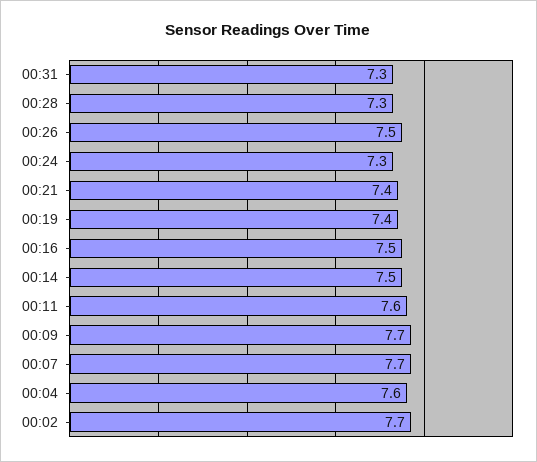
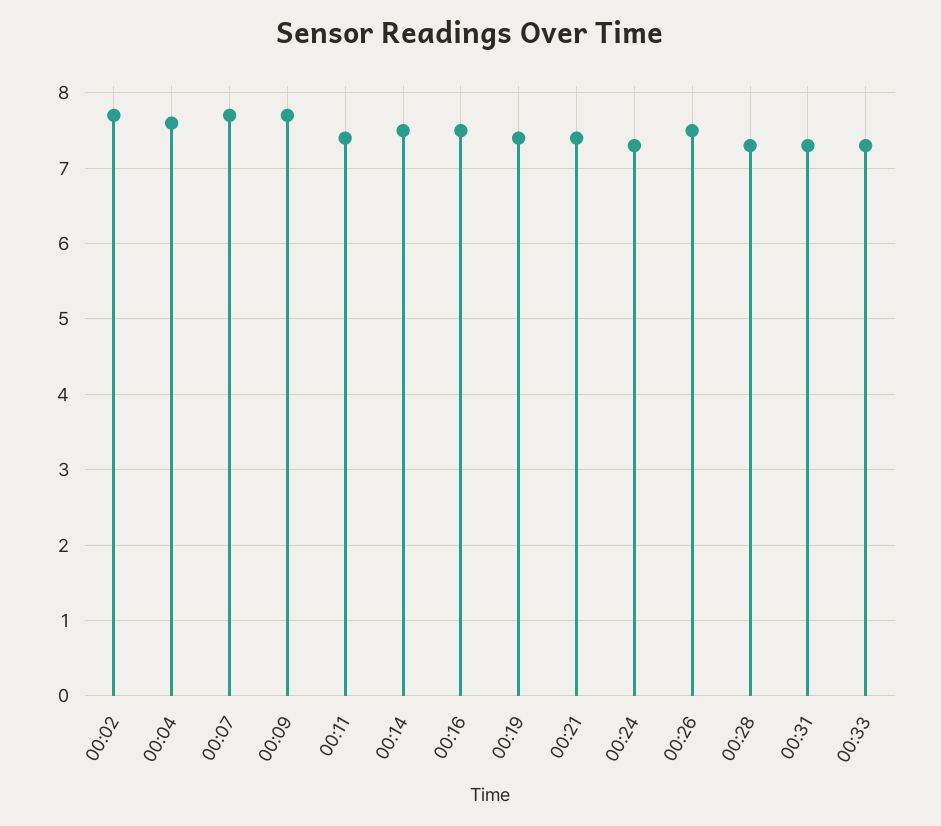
00:11: 7.6 -> 7.4
00:33: none -> 7.3

